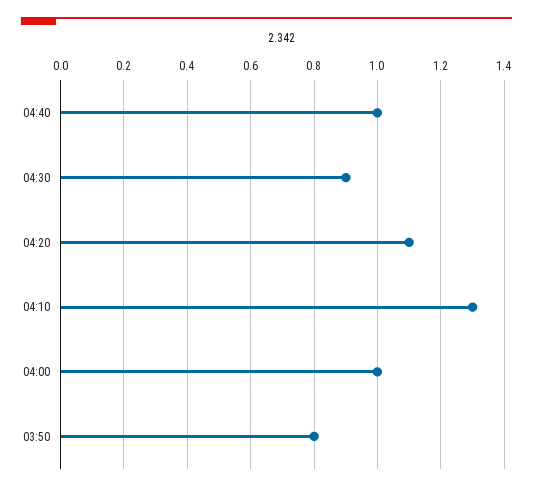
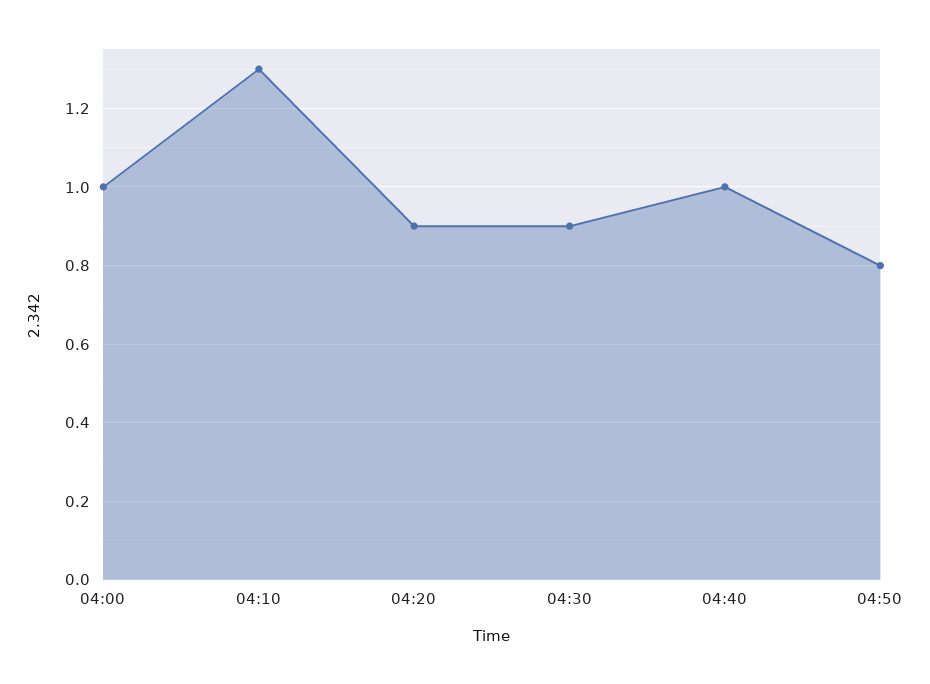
04:20: 1.1 -> 0.9
03:50: 0.8 -> none
04:50: none -> 0.8

